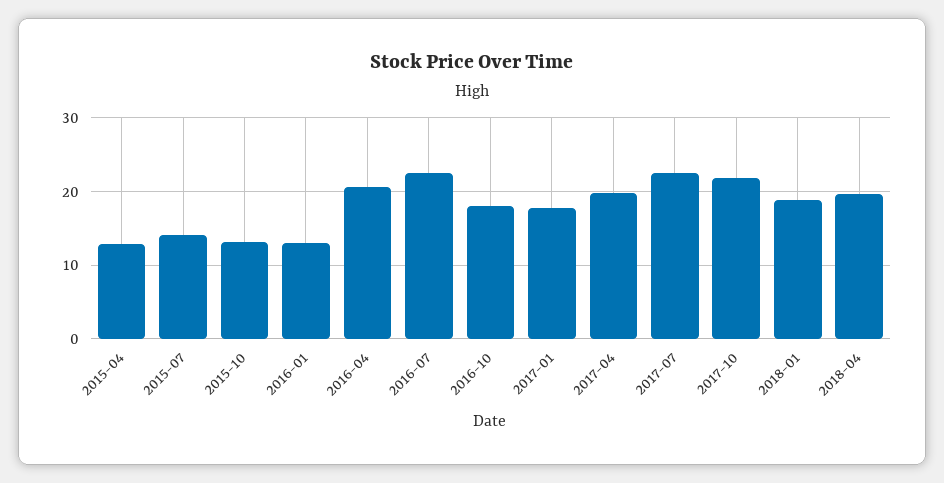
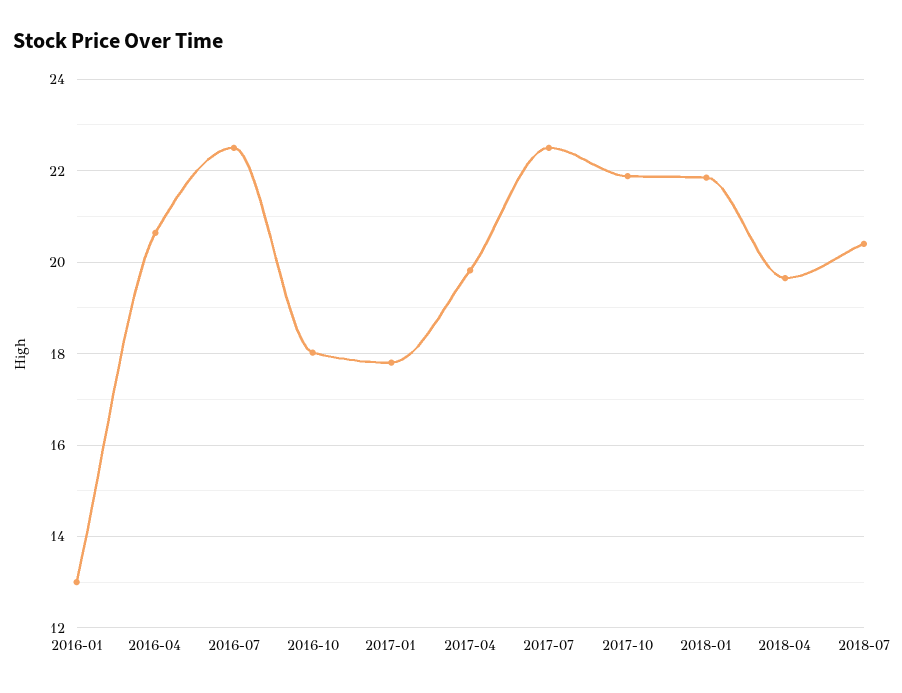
2015-04: 13 -> none
2015-07: 14 -> none
2015-10: 13 -> none
2018-01: 19 -> 21.8
2018-07: none -> 20.4

